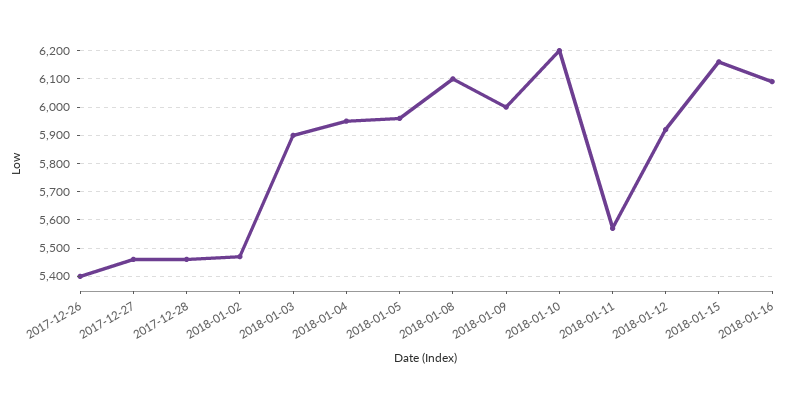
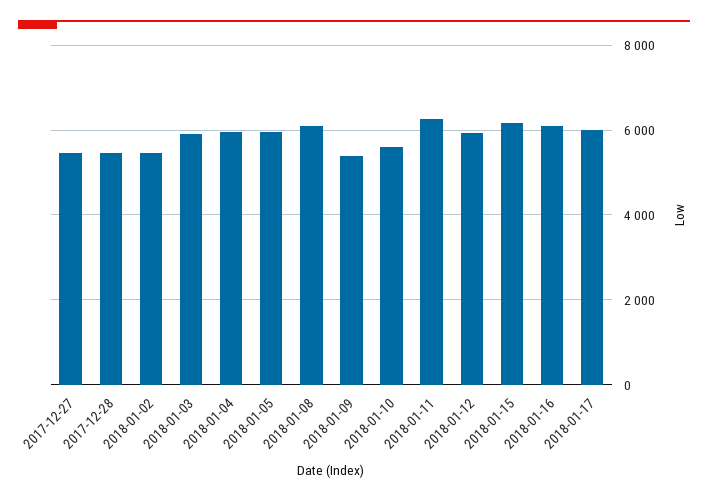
2017-12-26: 5400 -> none
2018-01-09: 6000 -> 5400
2018-01-10: 6200 -> 5600
2018-01-11: 5575 -> 6200
2018-01-17: none -> 6000

